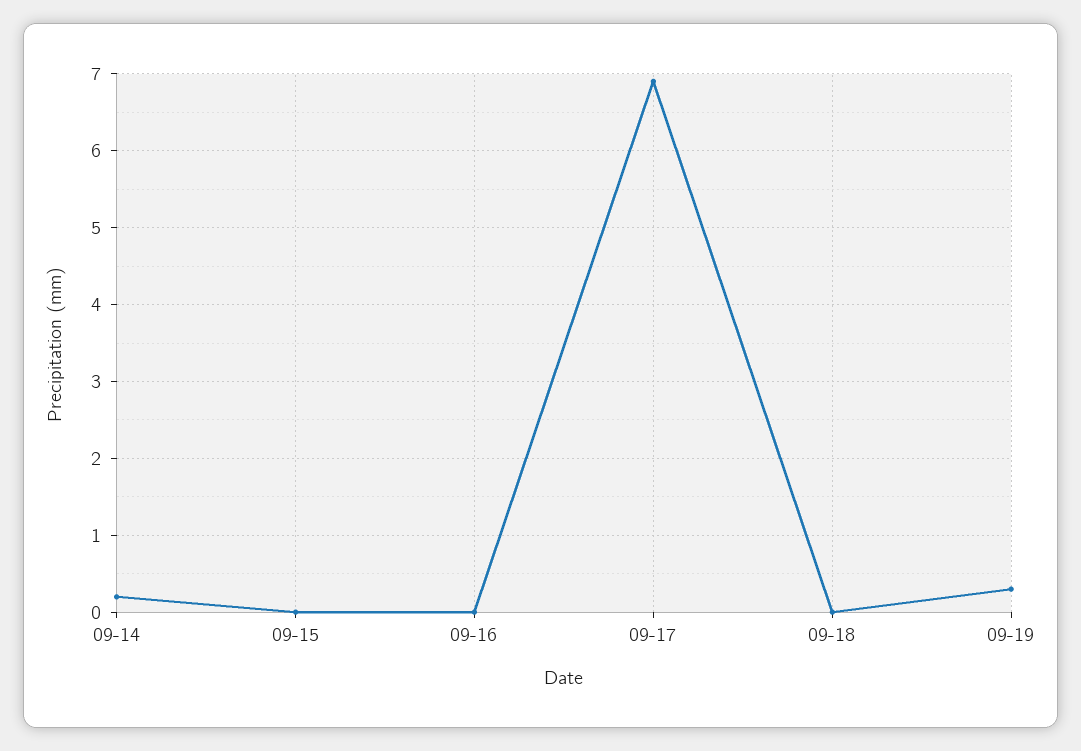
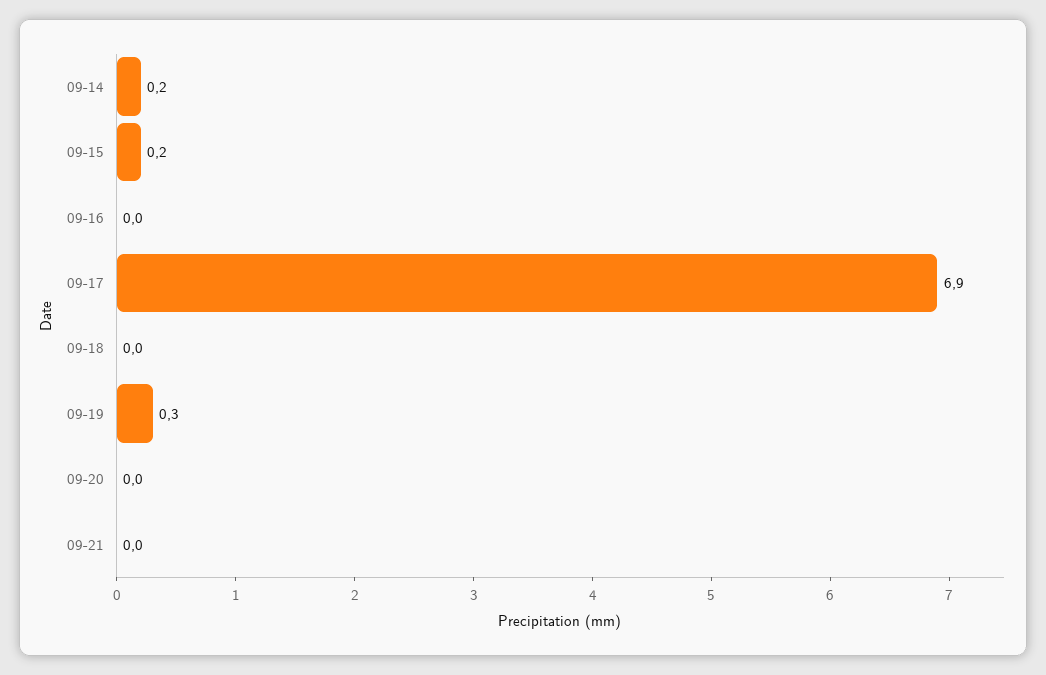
09-15: 0 -> 0.2
09-20: none -> 0
09-21: none -> 0

